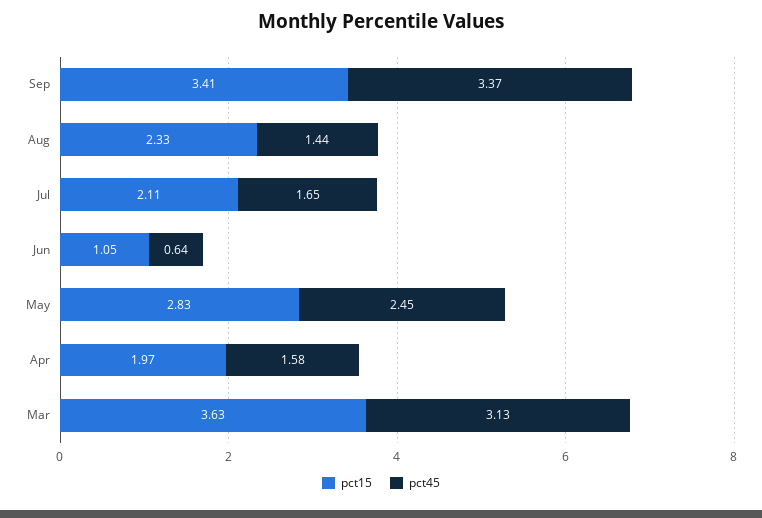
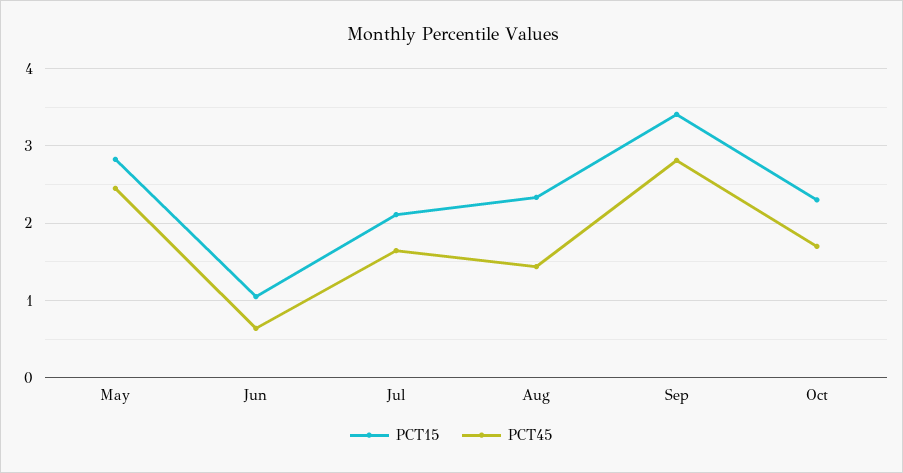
pct45, Sep: 3.37 -> 2.8
pct15, Apr: 1.97 -> none
pct45, Apr: 1.58 -> none
pct15, Mar: 3.63 -> none
pct45, Mar: 3.13 -> none
pct15, Oct: none -> 2.3
pct45, Oct: none -> 1.7

